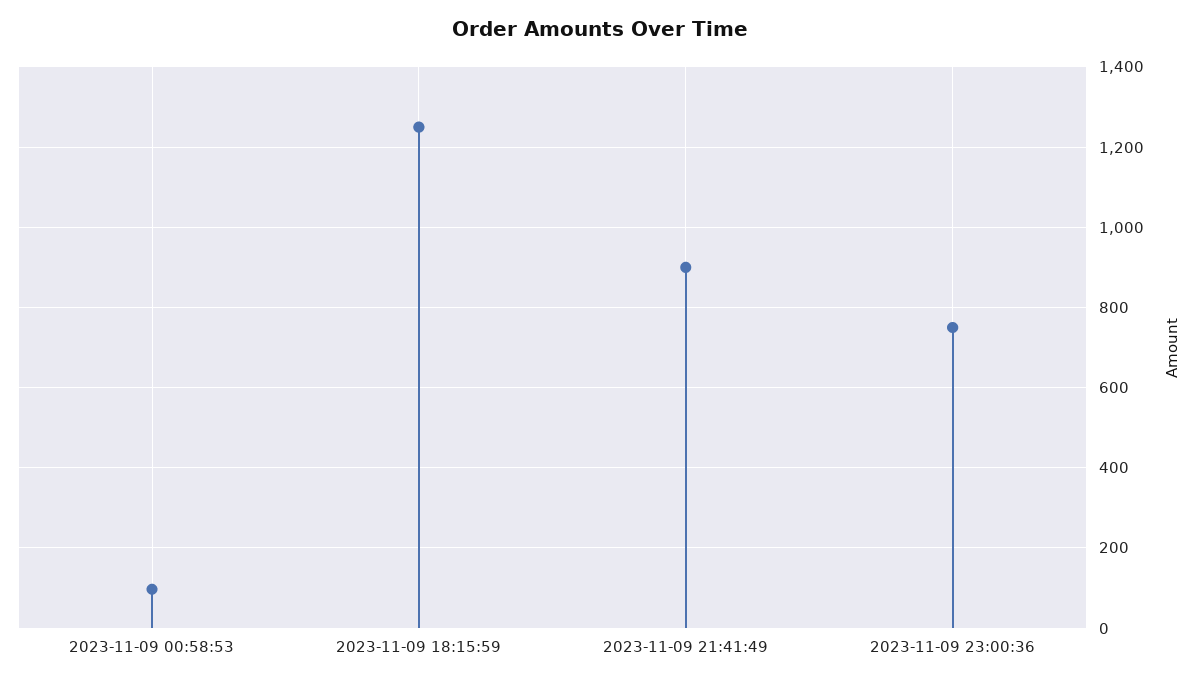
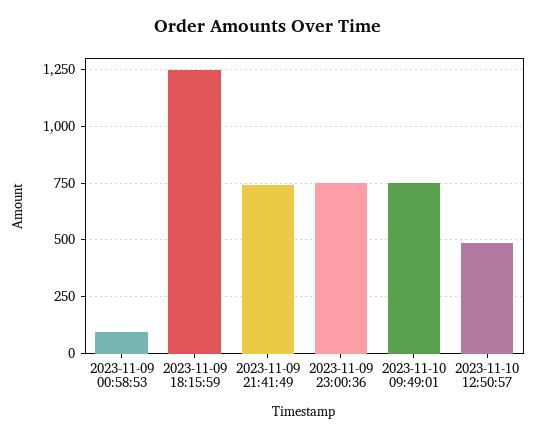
2023-11-09 21:41:49: 900 -> 750
2023-11-10 09:49:01: none -> 750
2023-11-10 12:50:57: none -> 500

